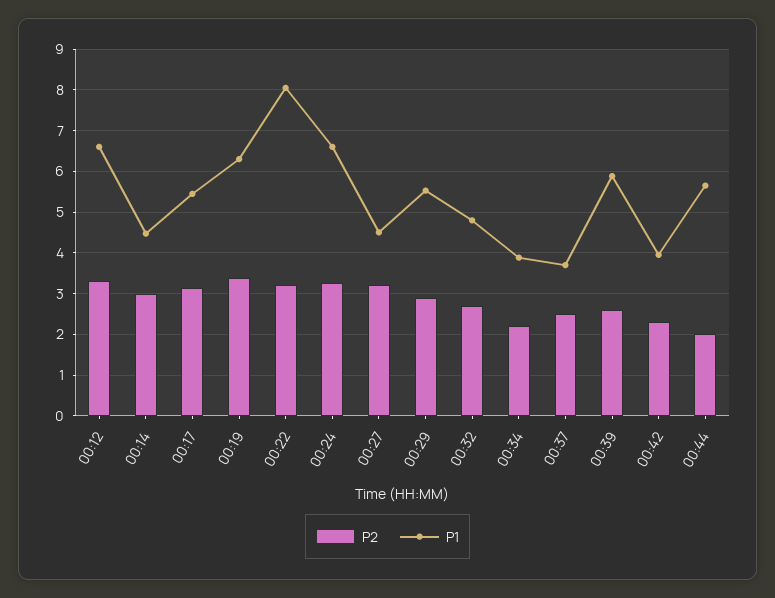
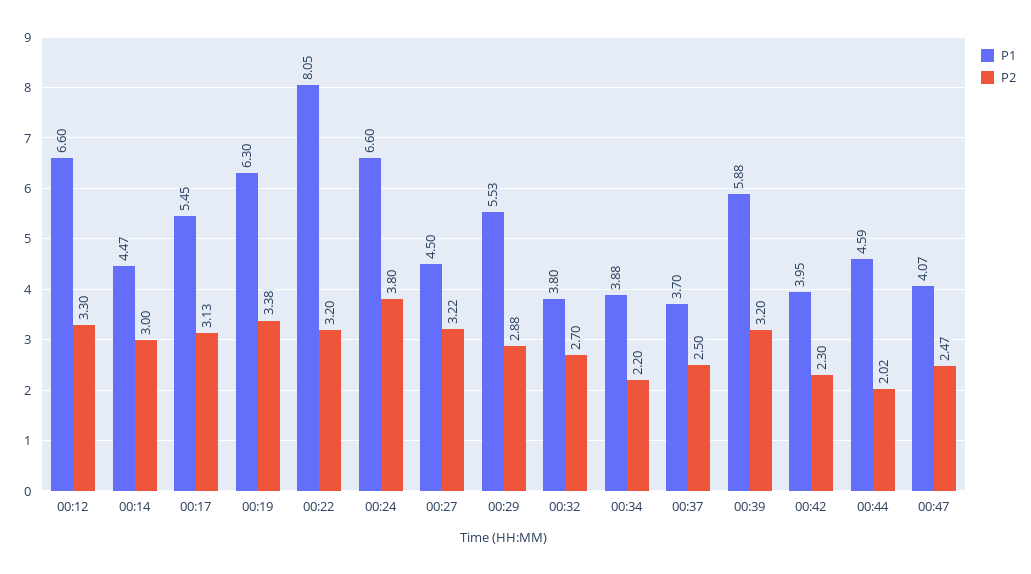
P2, 00:24: 3.2 -> 3.8
P1, 00:32: 4.8 -> 3.8
P2, 00:39: 2.6 -> 3.2
P1, 00:44: 5.6 -> 4.59
P1, 00:47: none -> 4.07
P2, 00:47: none -> 2.47

